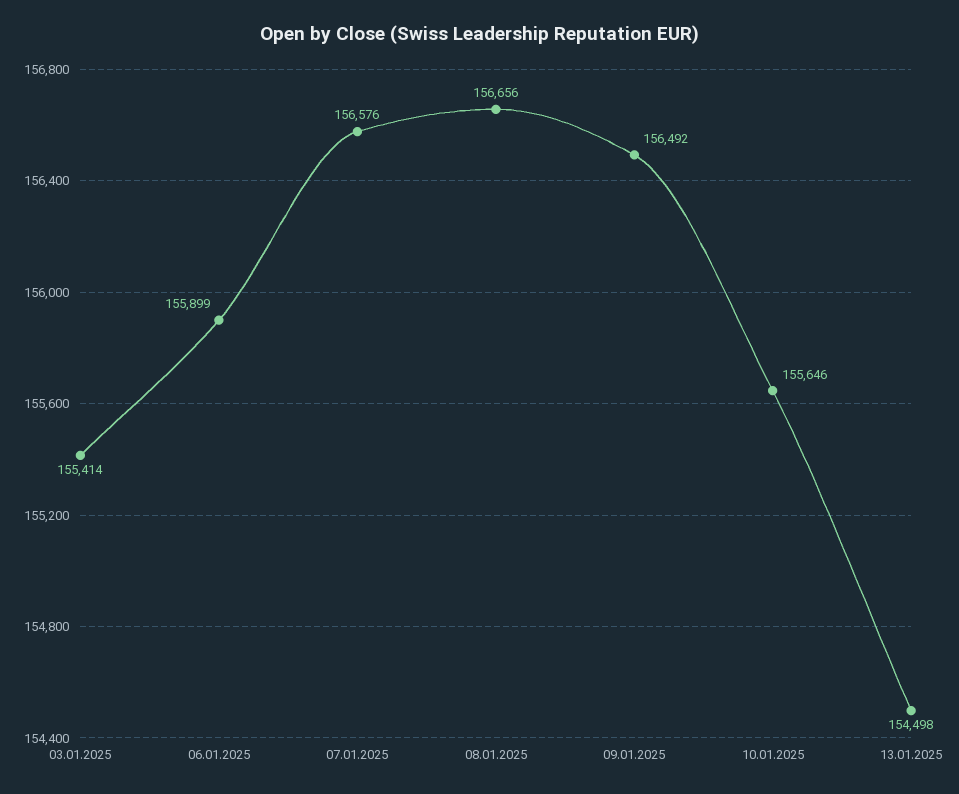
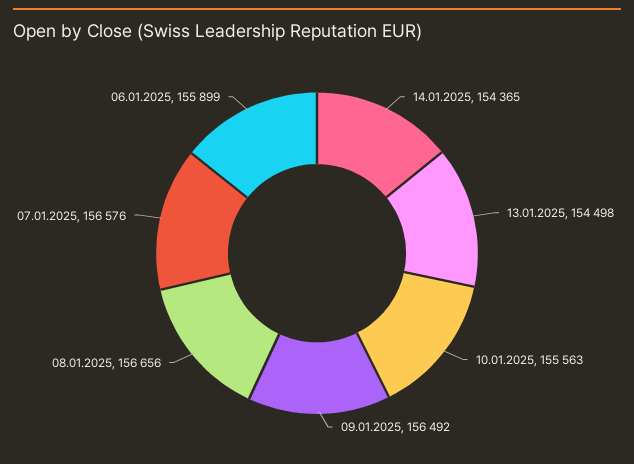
03.01.2025: 155414 -> none
10.01.2025: 155646 -> 155563
14.01.2025: none -> 154365

